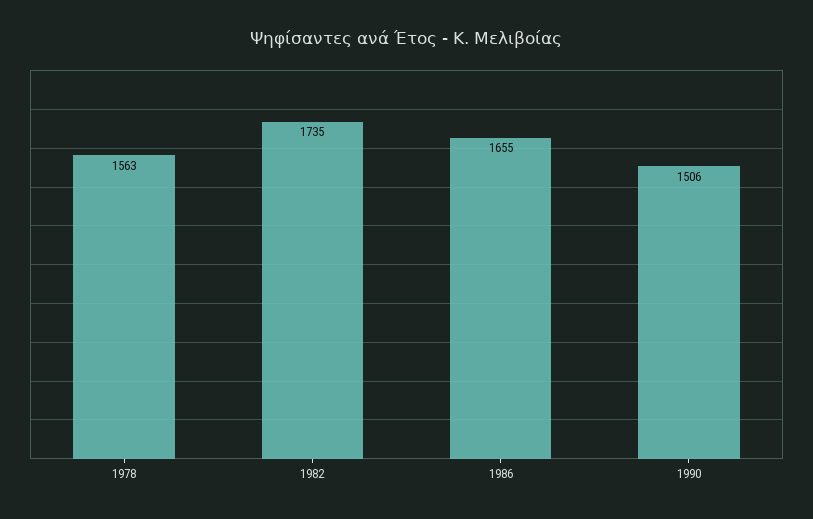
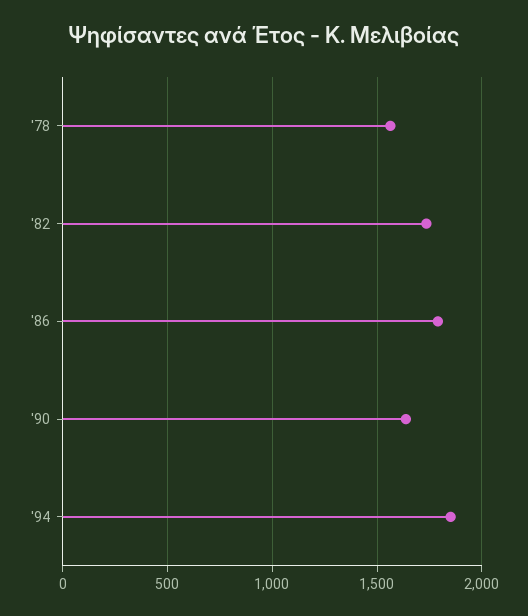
1986: 1655 -> 1800
1990: 1506 -> 1650
'94: none -> 1850

